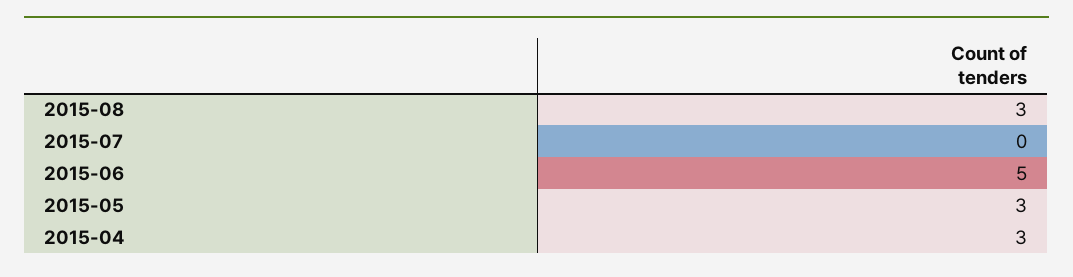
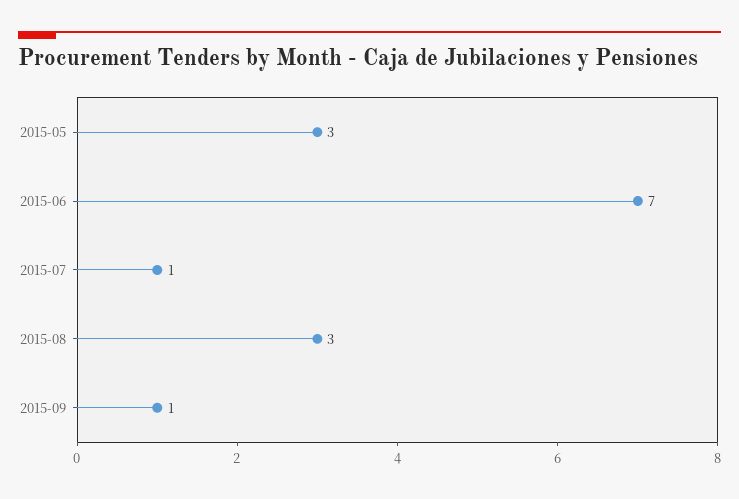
2015-07: 0 -> 1
2015-06: 5 -> 7
2015-04: 3 -> none
2015-09: none -> 1

